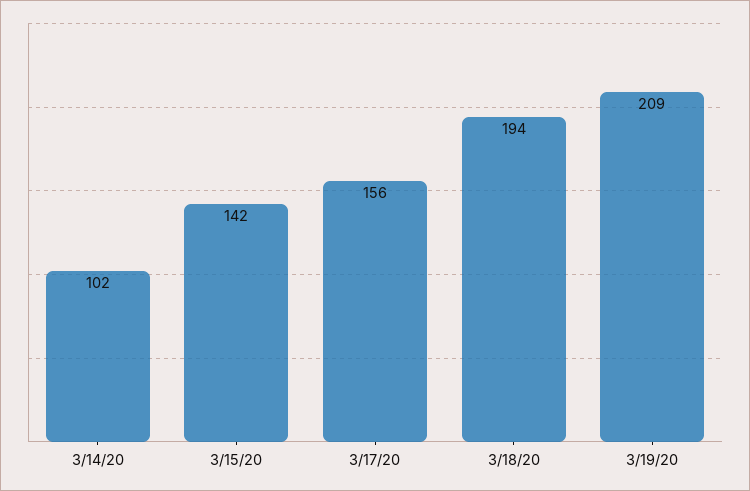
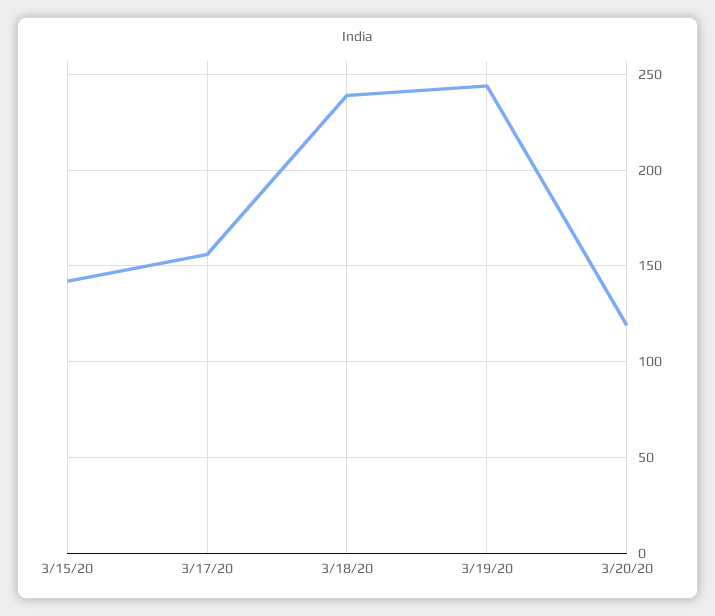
3/14/20: 102 -> none
3/18/20: 194 -> 240
3/19/20: 209 -> 245
3/20/20: none -> 120

